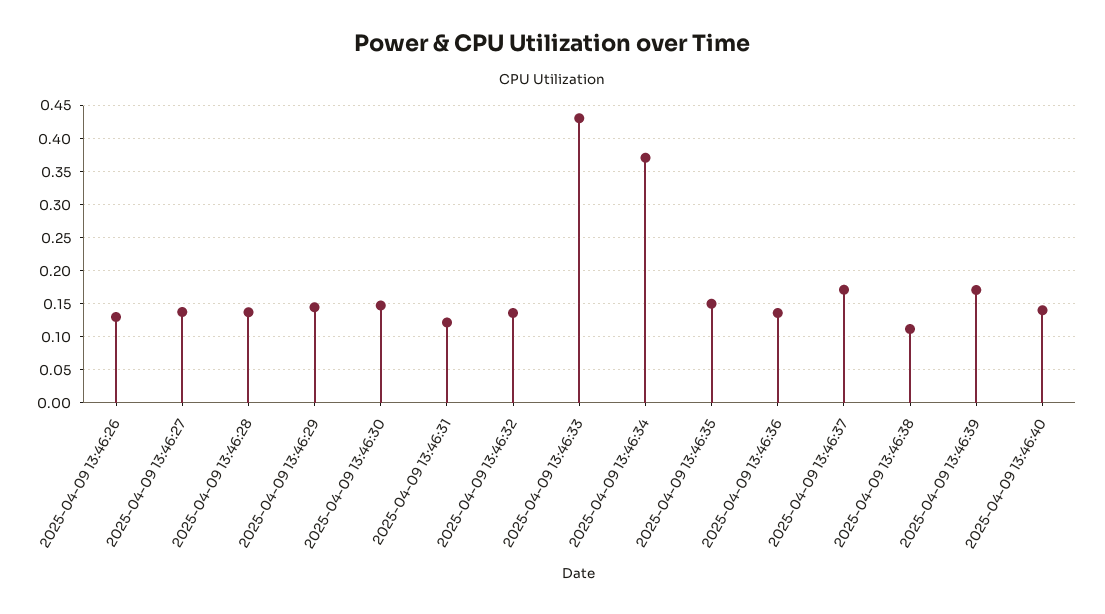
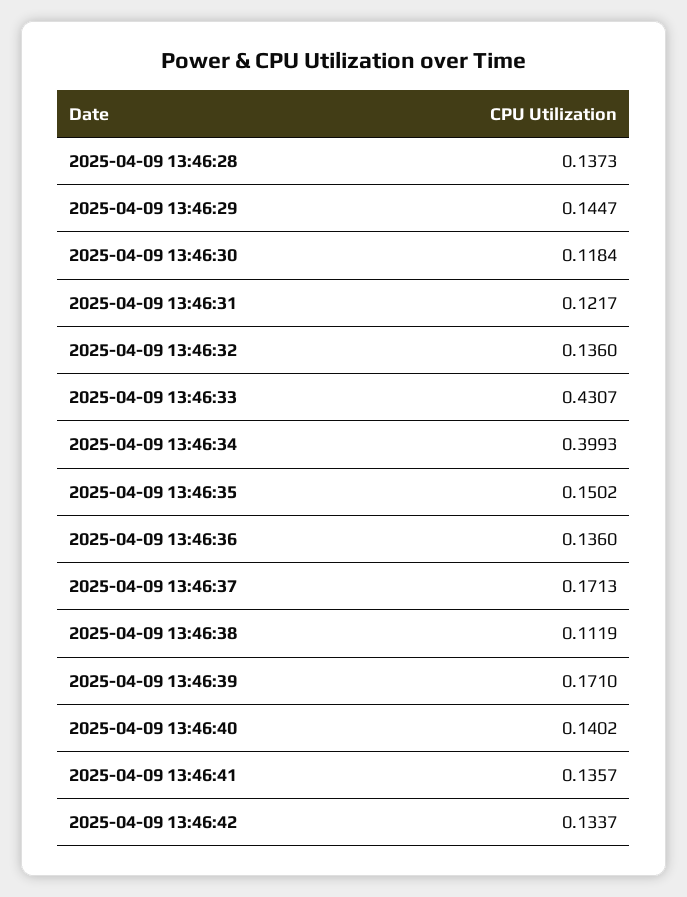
2025-04-09 13:46:26: 0.13 -> none
2025-04-09 13:46:27: 0.14 -> none
2025-04-09 13:46:30: 0.15 -> 0.1184
2025-04-09 13:46:34: 0.37 -> 0.3993
2025-04-09 13:46:41: none -> 0.1357
2025-04-09 13:46:42: none -> 0.1337

